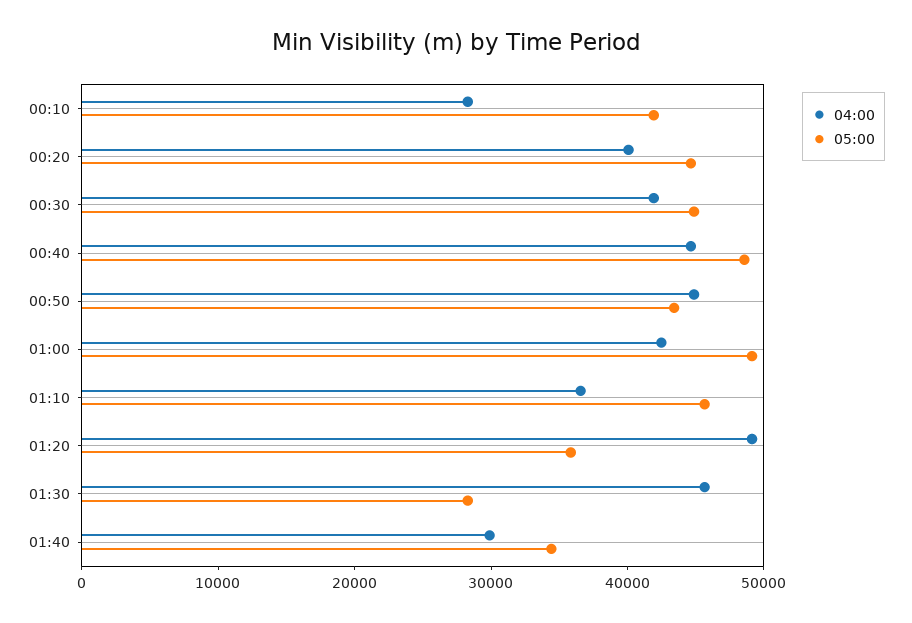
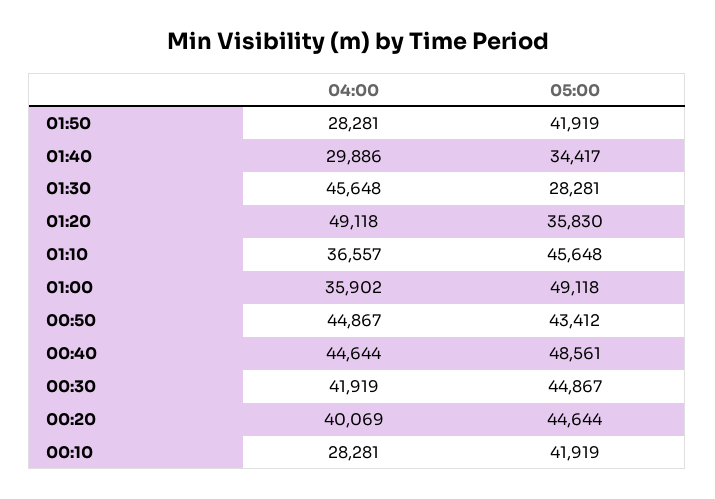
04:00, 01:00: 42000 -> 35902
04:00, 01:50: none -> 28281
05:00, 01:50: none -> 41919

